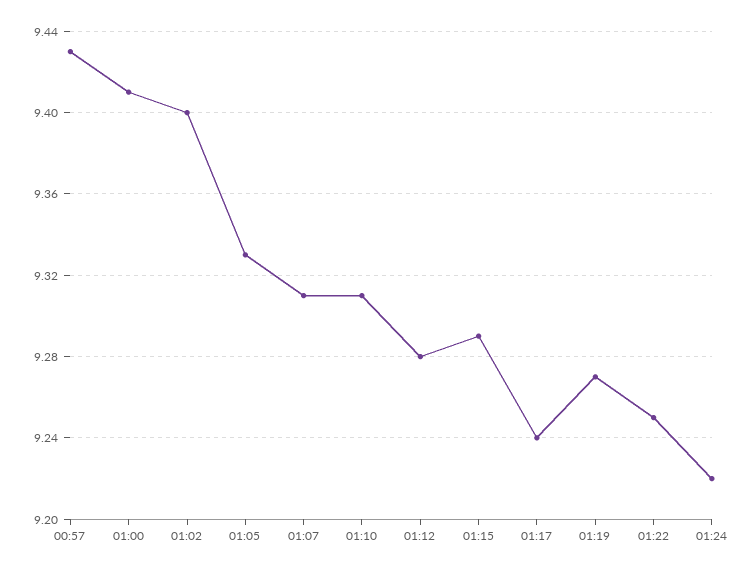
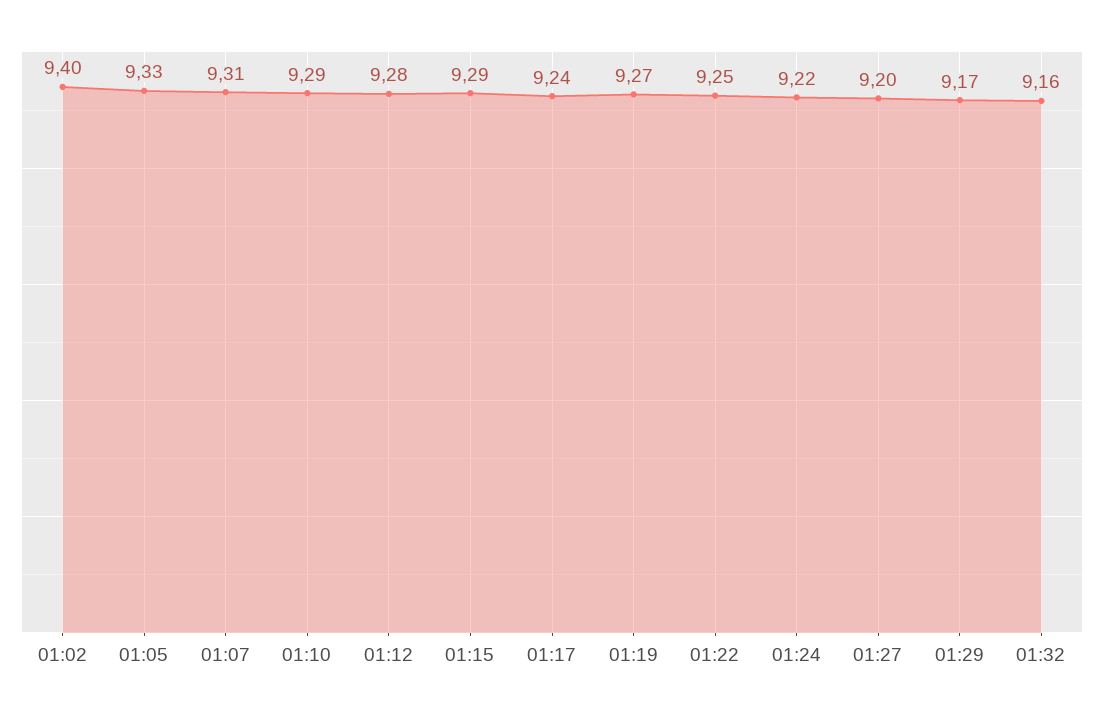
00:57: 9.43 -> none
01:00: 9.41 -> none
01:10: 9.31 -> 9.29
01:27: none -> 9.2
01:29: none -> 9.17
01:32: none -> 9.16

